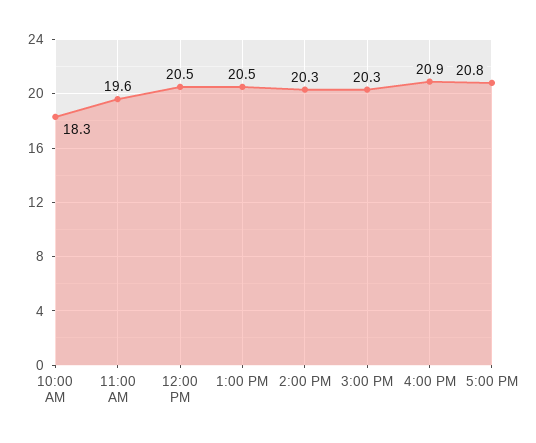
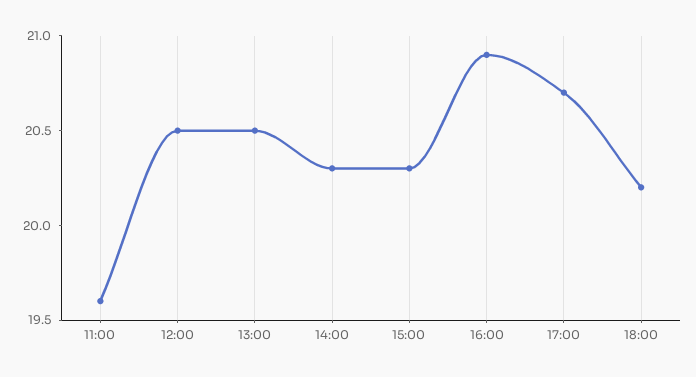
10:00 AM: 18.3 -> none
5:00 PM: 20.8 -> 20.7
18:00: none -> 20.2

